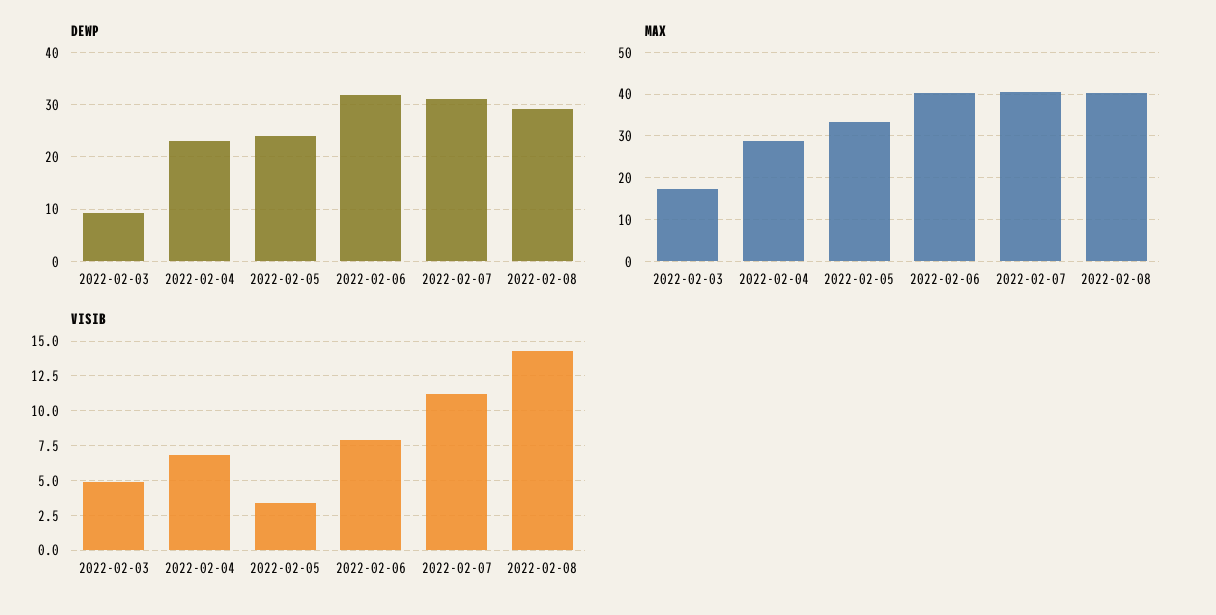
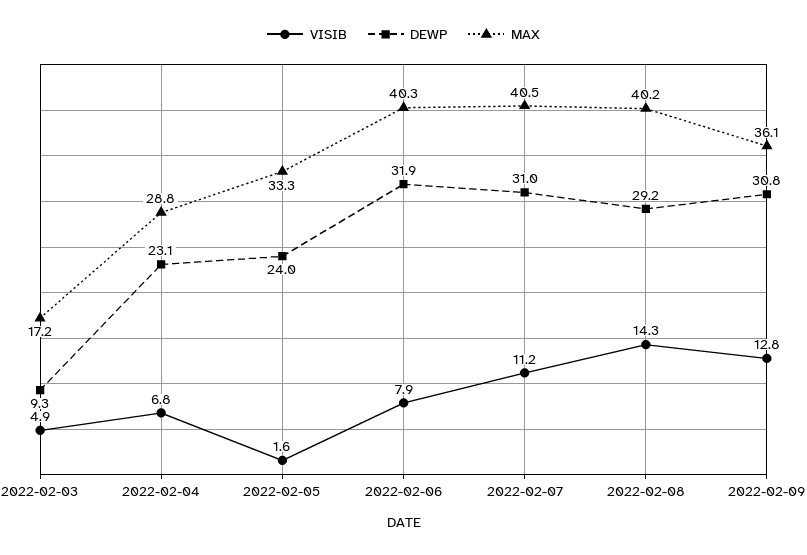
VISIB, 2022-02-05: 3.5 -> 1.6
VISIB, 2022-02-09: none -> 12.8
DEWP, 2022-02-09: none -> 30.8
MAX, 2022-02-09: none -> 36.1

